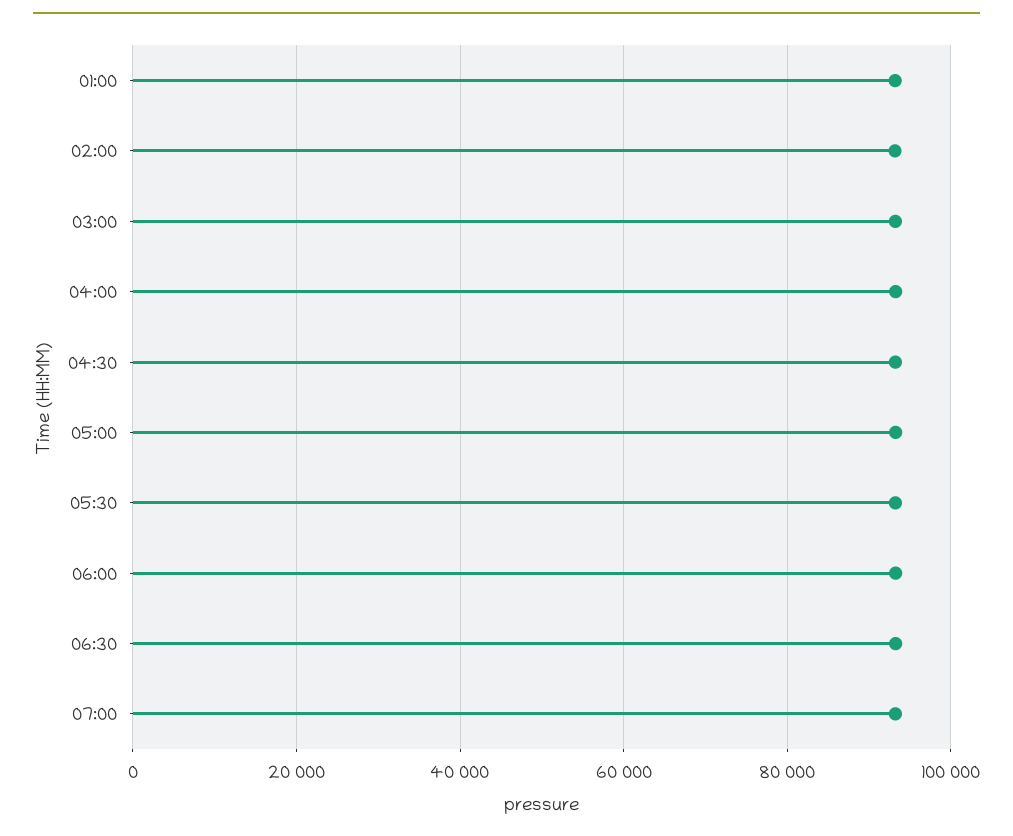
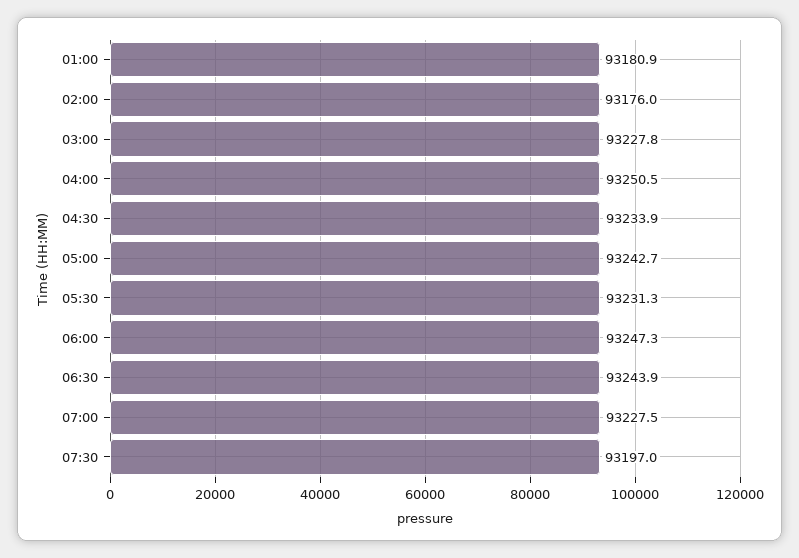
07:30: none -> 93197

